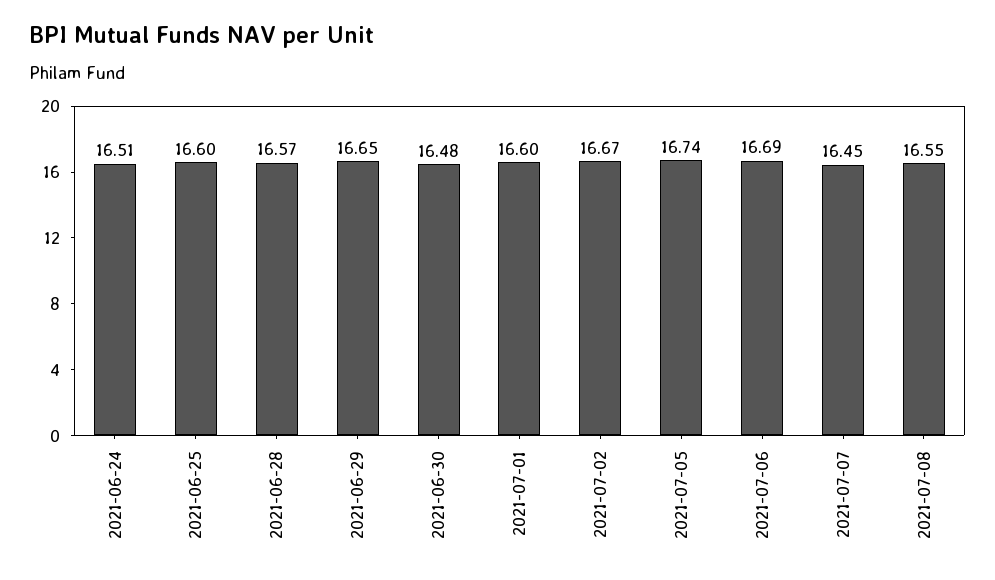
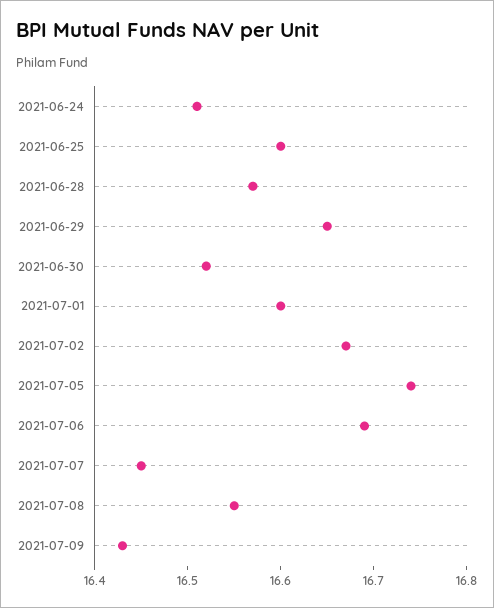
2021-06-30: 16.48 -> 16.52
2021-07-09: none -> 16.43

